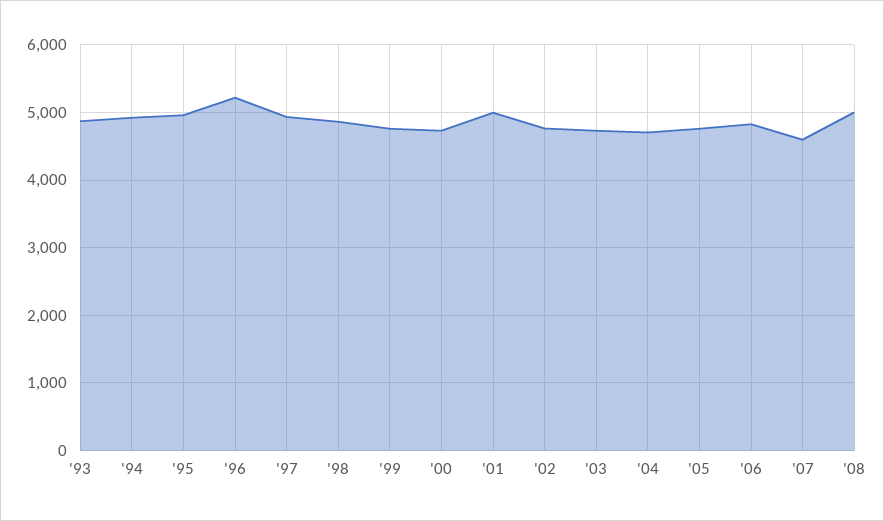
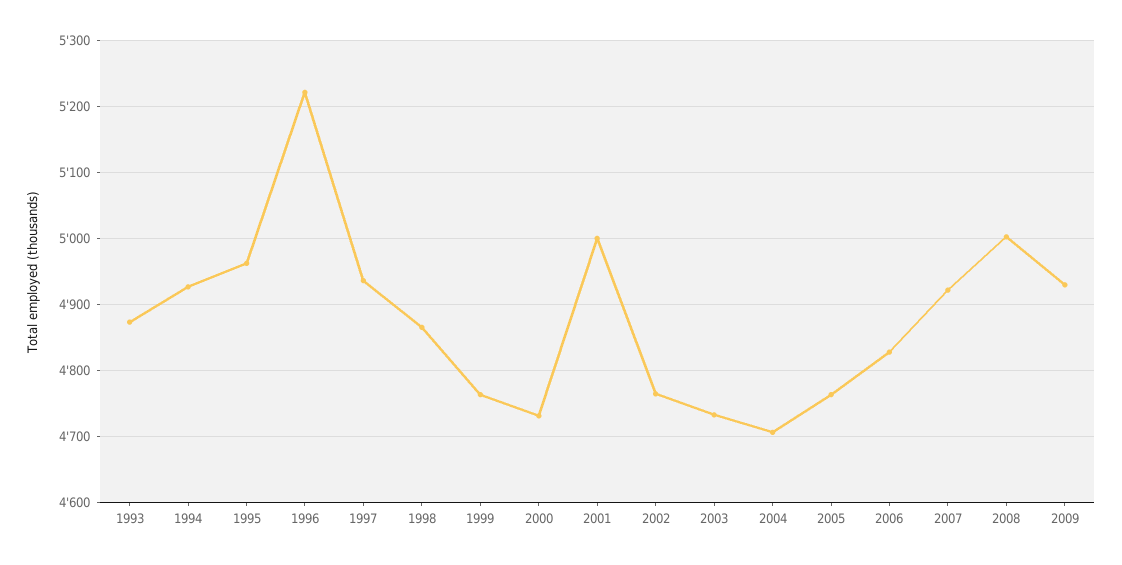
'07: 4600 -> 4920
2009: none -> 4930

